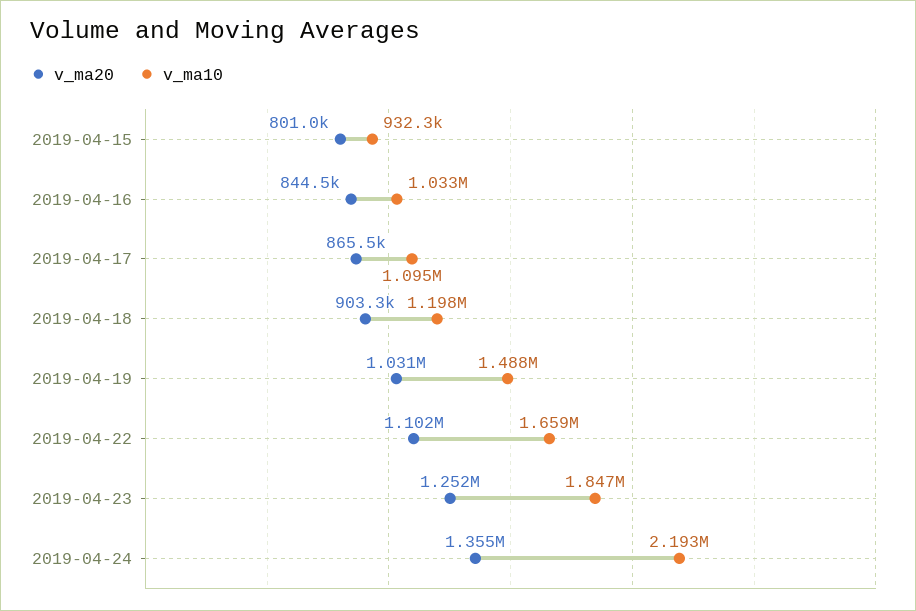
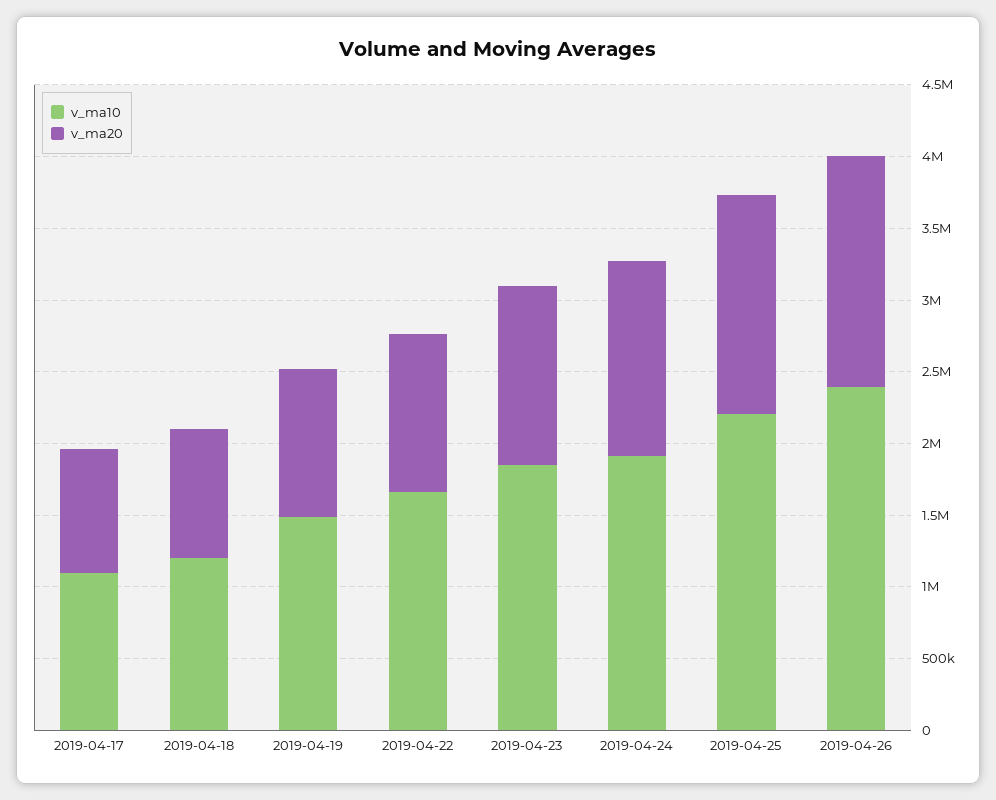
v_ma20, 2019-04-15: 801000 -> none
v_ma10, 2019-04-15: 932300 -> none
v_ma20, 2019-04-16: 844500 -> none
v_ma10, 2019-04-16: 1033000 -> none
v_ma10, 2019-04-24: 2193000 -> 1900000
v_ma10, 2019-04-25: none -> 2200000
v_ma20, 2019-04-25: none -> 1500000
v_ma10, 2019-04-26: none -> 2400000
v_ma20, 2019-04-26: none -> 1600000

